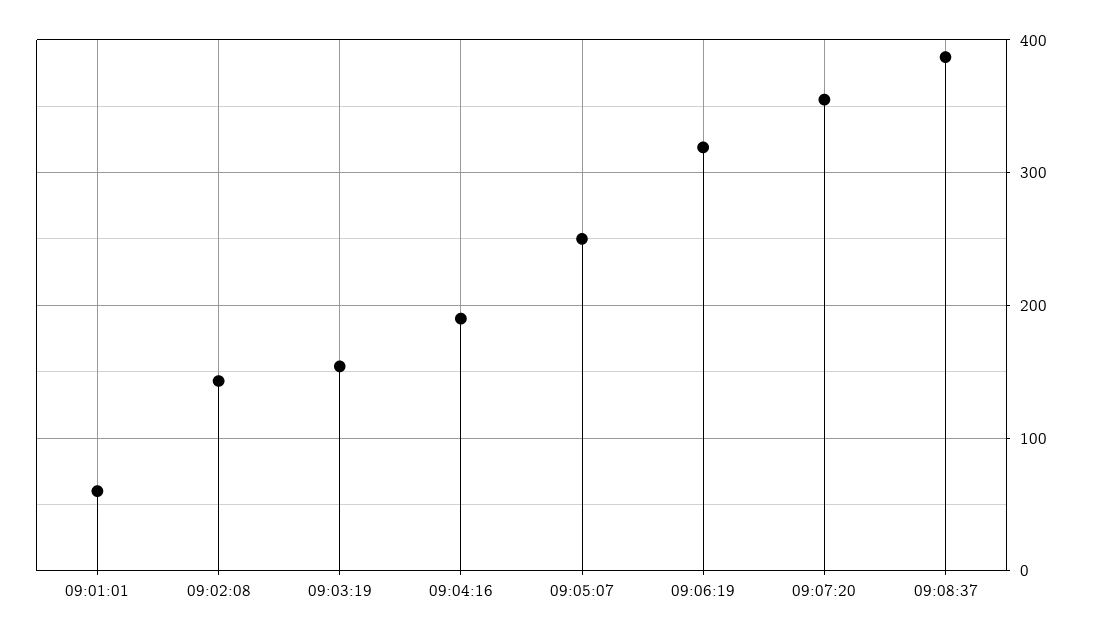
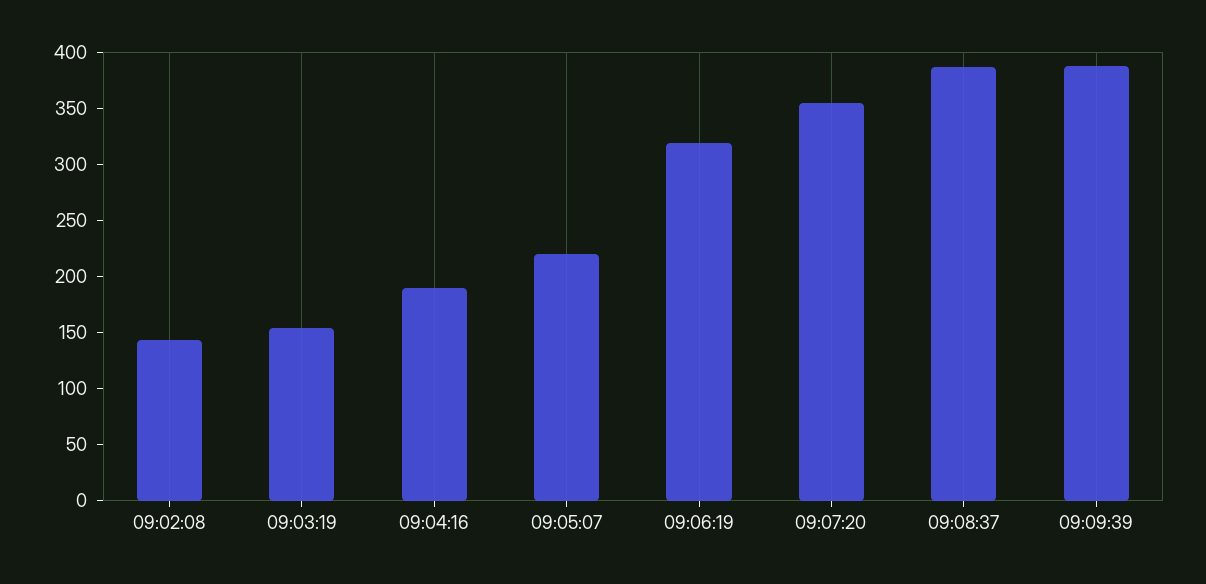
09:01:01: 60 -> none
09:05:07: 250 -> 220
09:09:39: none -> 390

